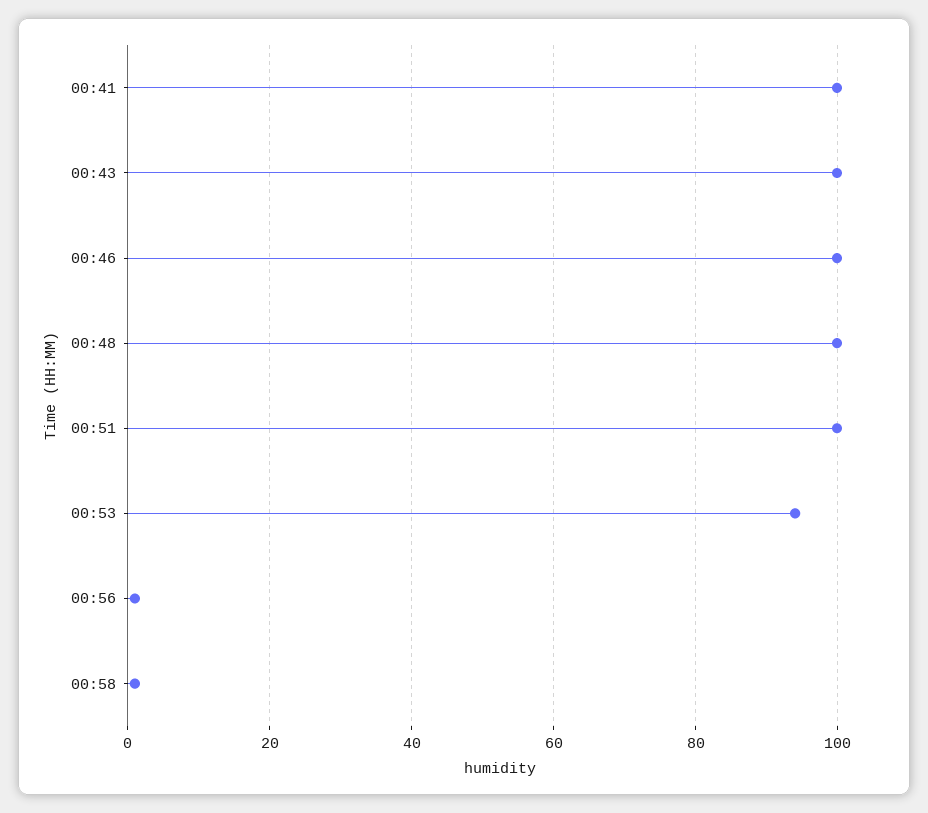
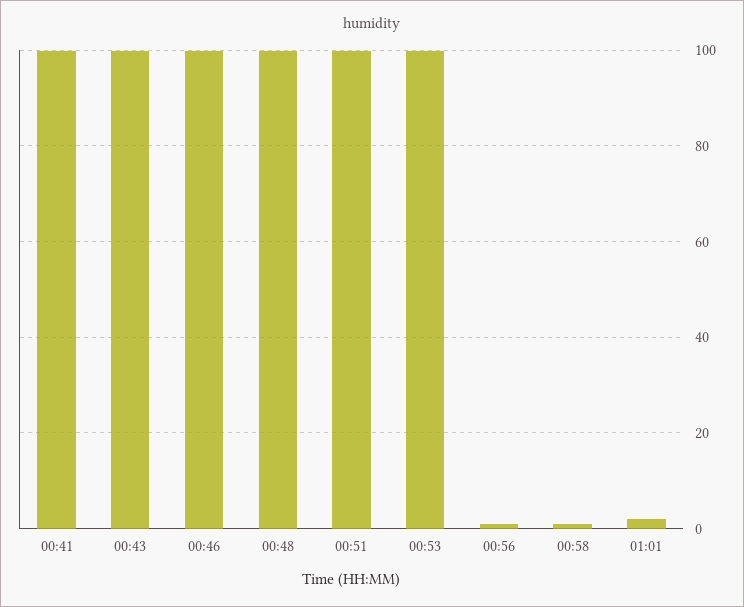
00:53: 94 -> 100
01:01: none -> 2

